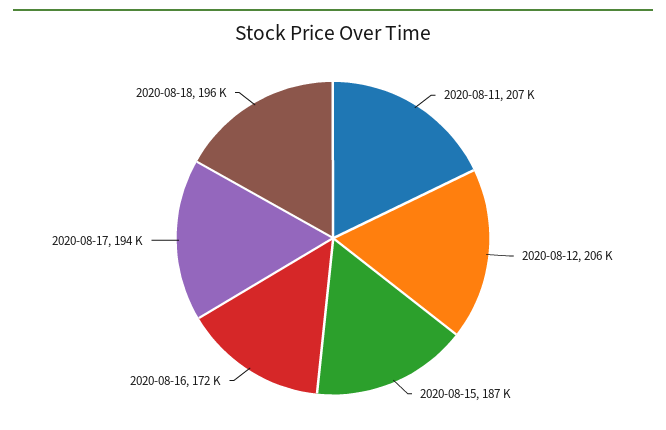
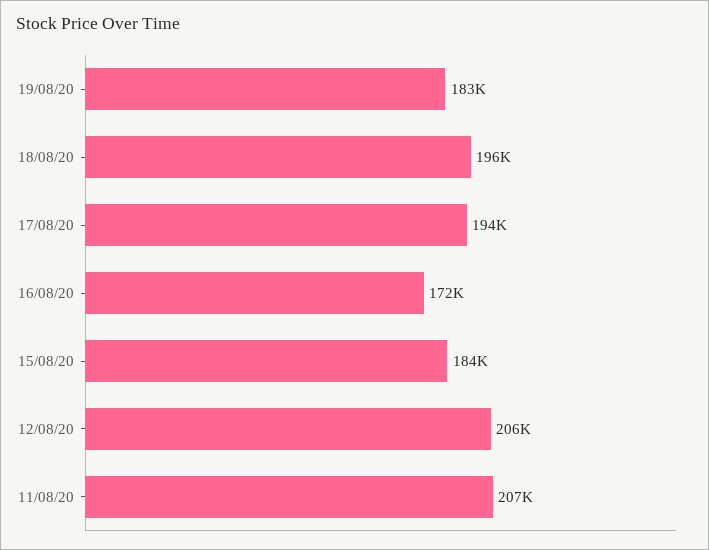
2020-08-15: 187000 -> 184000
19/08/20: none -> 183000

